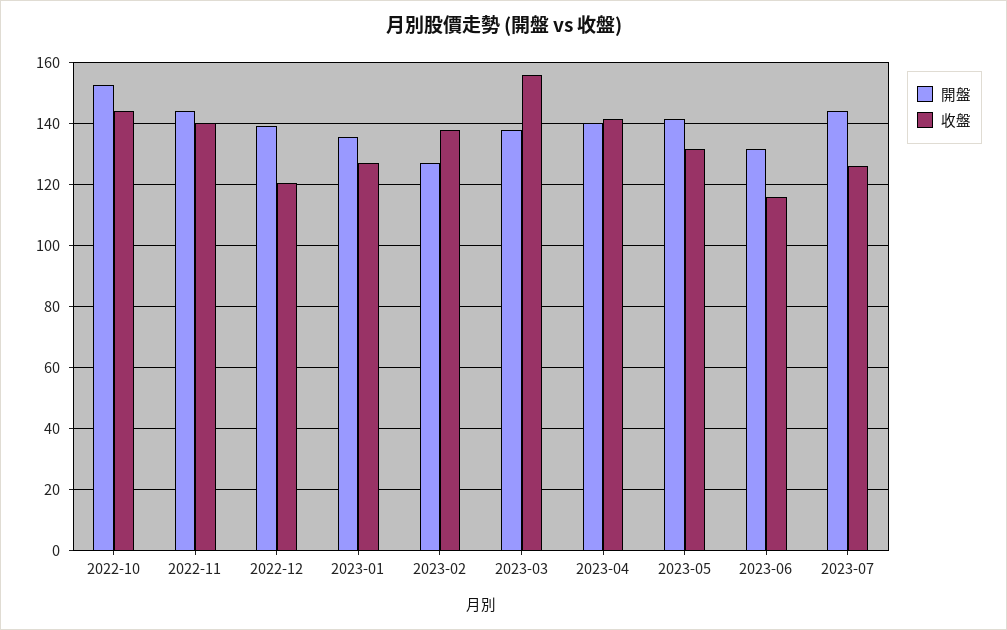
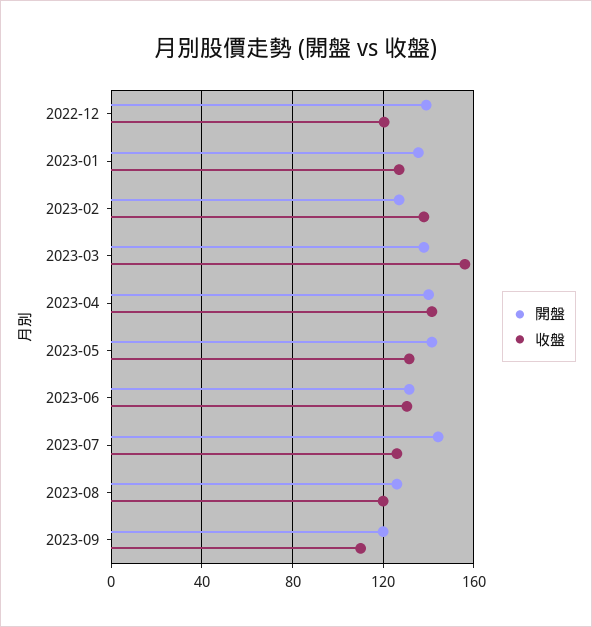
開盤, 2022-10: 152 -> none
收盤, 2022-10: 144 -> none
開盤, 2022-11: 144 -> none
收盤, 2022-11: 140 -> none
收盤, 2023-06: 116 -> 130
開盤, 2023-08: none -> 125
收盤, 2023-08: none -> 120
開盤, 2023-09: none -> 120
收盤, 2023-09: none -> 110

